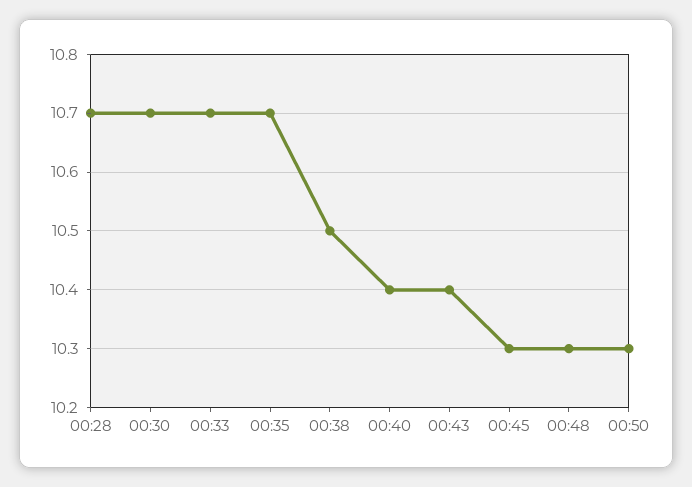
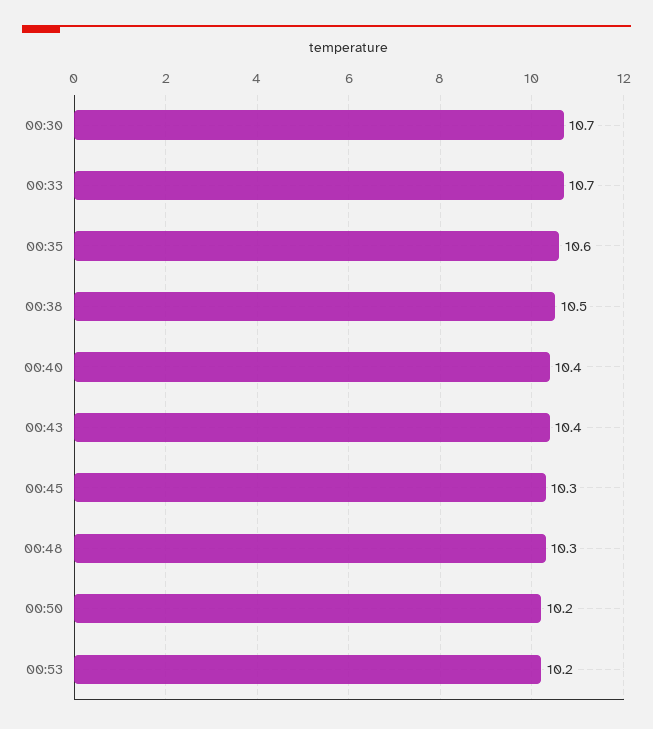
00:28: 10.7 -> none
00:35: 10.7 -> 10.6
00:50: 10.3 -> 10.2
00:53: none -> 10.2

